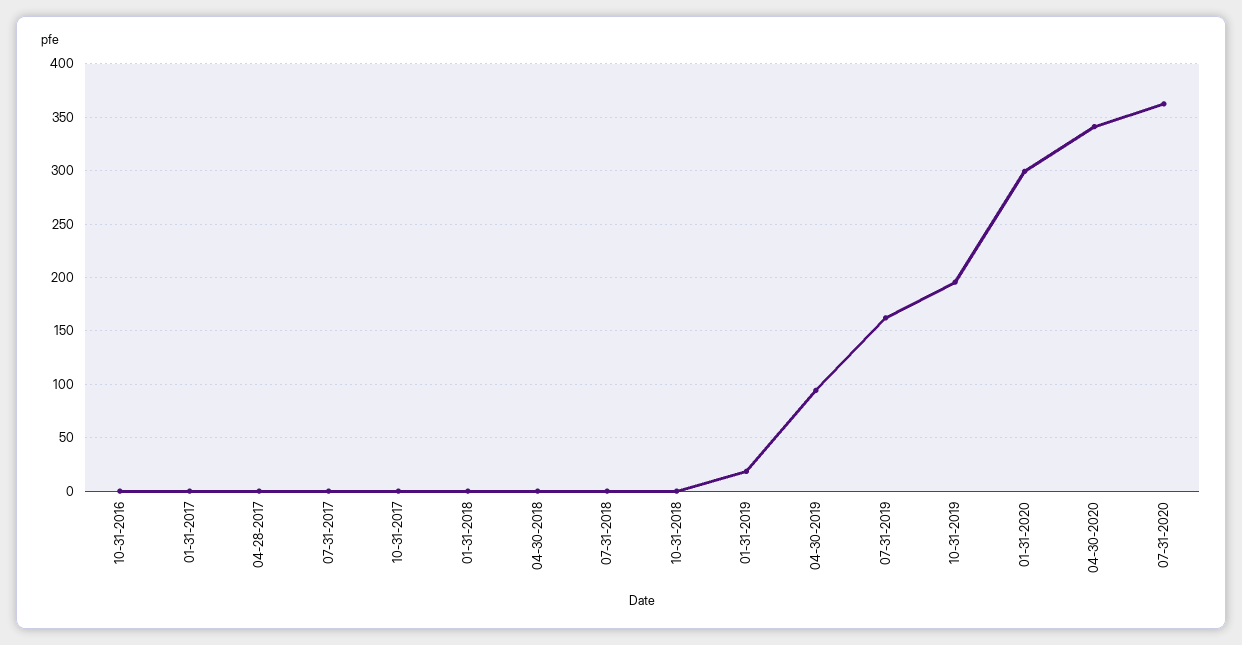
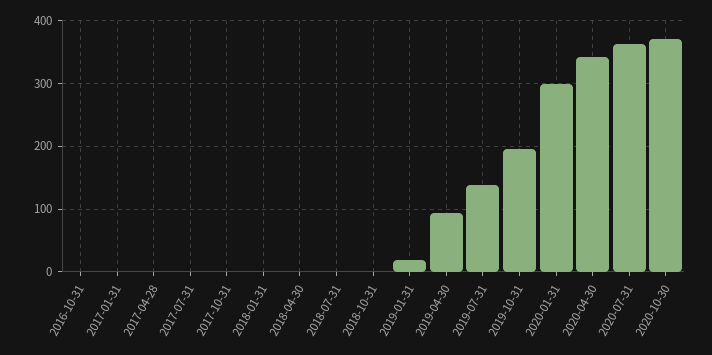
07-31-2019: 160 -> 140
2020-10-30: none -> 370

